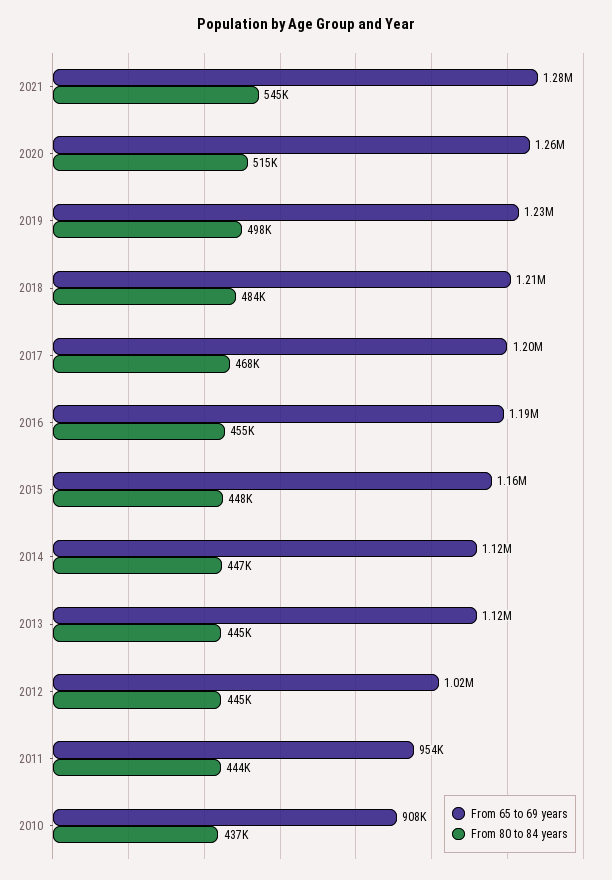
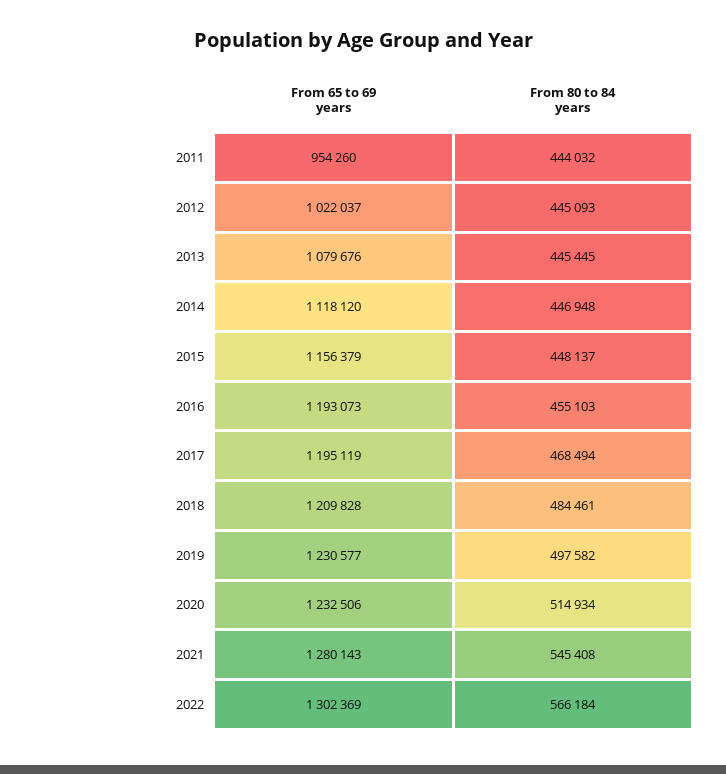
From 65 to 69 years, 2020: 1260000 -> 1232506
From 65 to 69 years, 2013: 1120000 -> 1079676
From 65 to 69 years, 2010: 908000 -> none
From 80 to 84 years, 2010: 437000 -> none
From 65 to 69 years, 2022: none -> 1302369
From 80 to 84 years, 2022: none -> 566184

